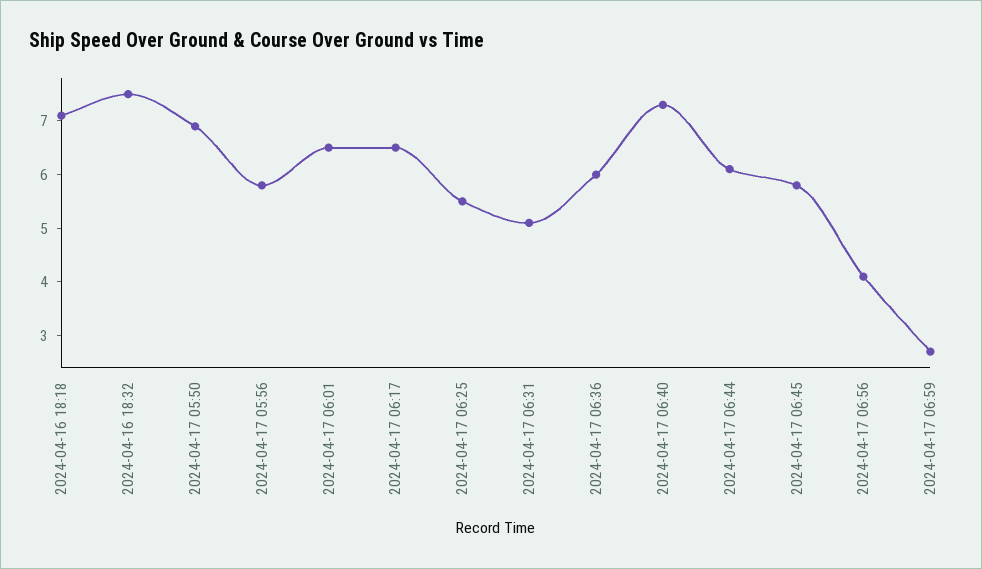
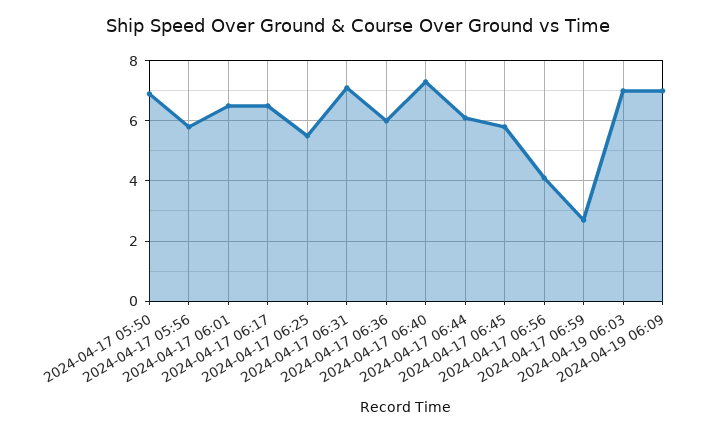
2024-04-16 18:18: 7 -> none
2024-04-16 18:32: 7.5 -> none
2024-04-17 06:31: 5 -> 7
2024-04-19 06:03: none -> 7
2024-04-19 06:09: none -> 7

